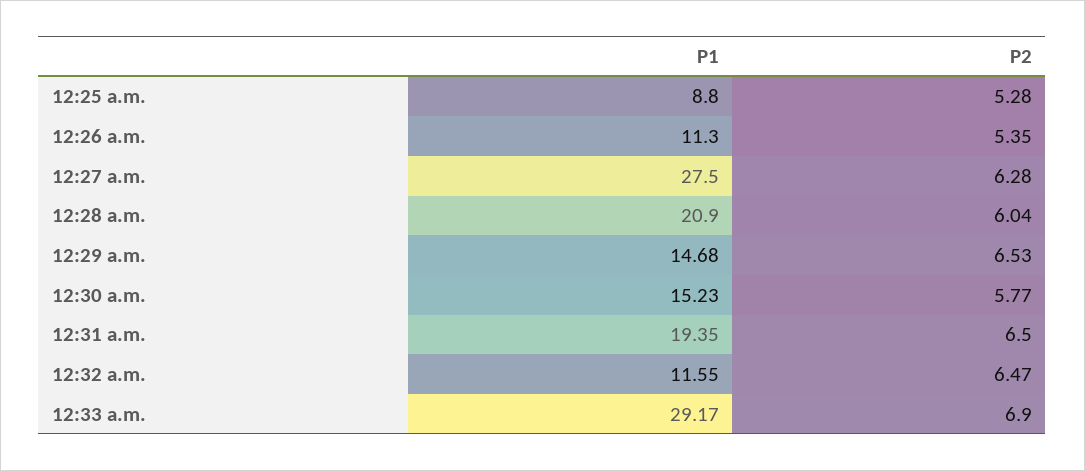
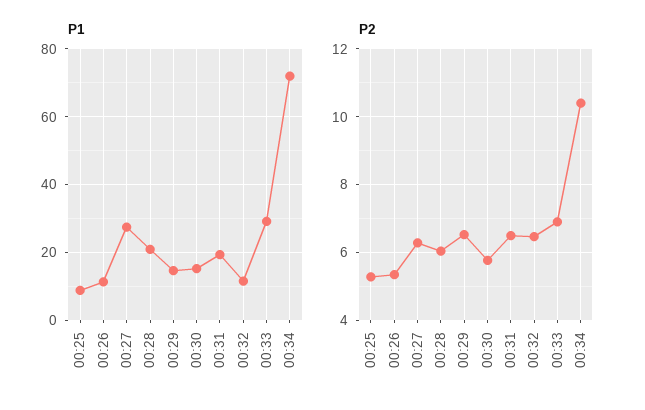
P1, 00:34: none -> 72
P2, 00:34: none -> 10.4

